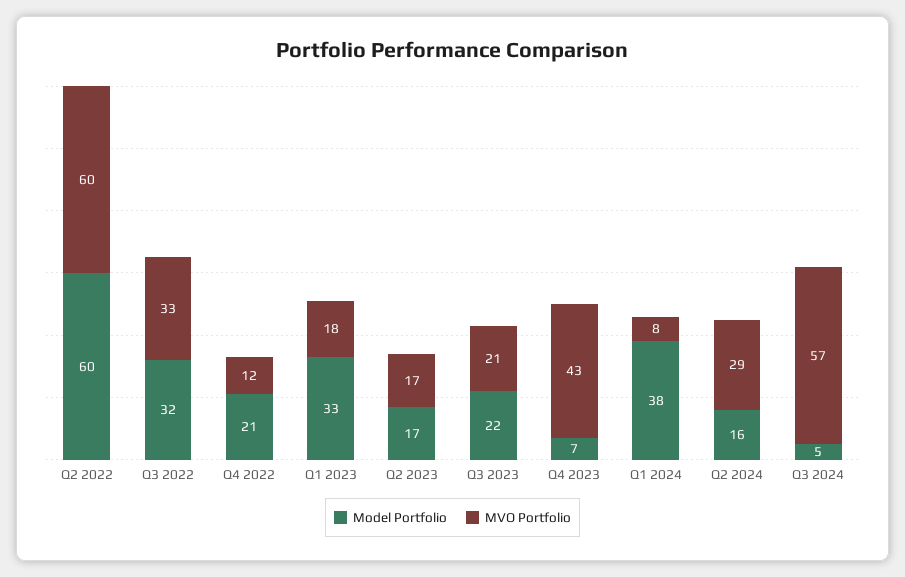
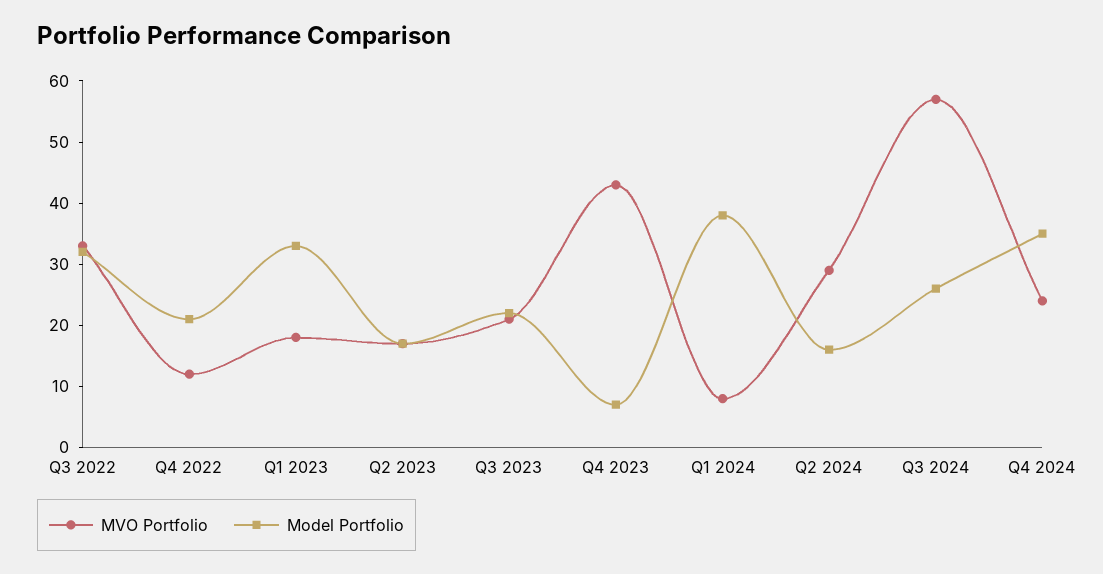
Model Portfolio, Q2 2022: 60 -> none
MVO Portfolio, Q2 2022: 60 -> none
Model Portfolio, Q3 2024: 5 -> 25
MVO Portfolio, Q4 2024: none -> 25
Model Portfolio, Q4 2024: none -> 35

